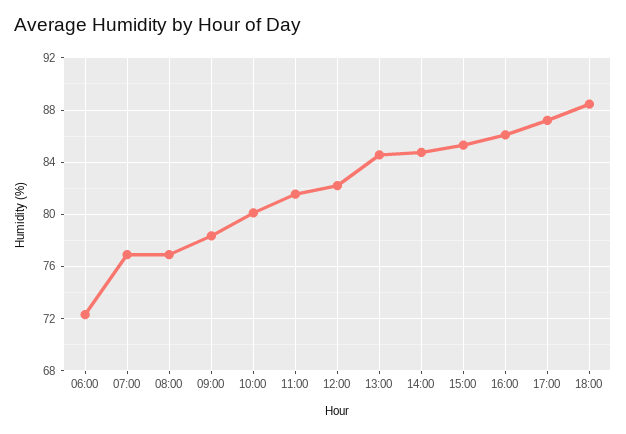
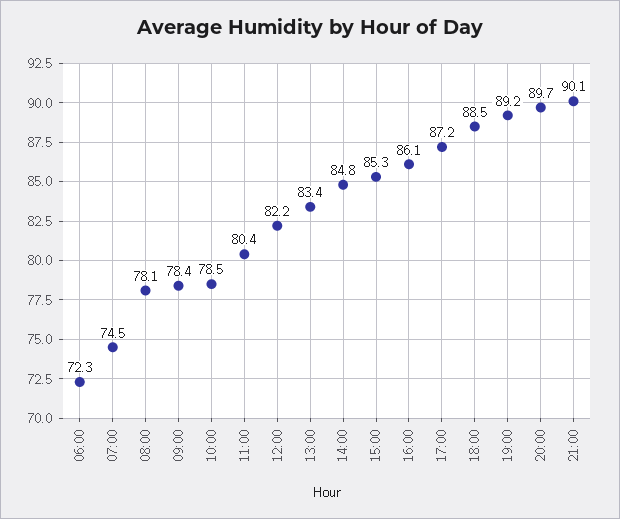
07:00: 77 -> 74.5
08:00: 77 -> 78.1
10:00: 80 -> 78.5
11:00: 81.5 -> 80.4
13:00: 84.5 -> 83.4
19:00: none -> 89.2
20:00: none -> 89.7
21:00: none -> 90.1

